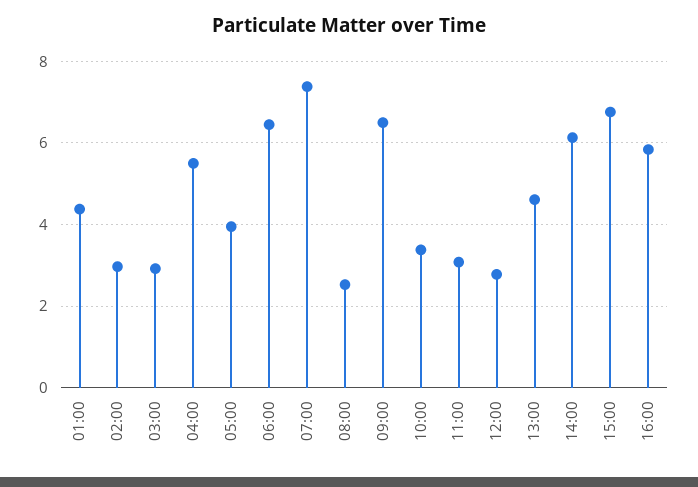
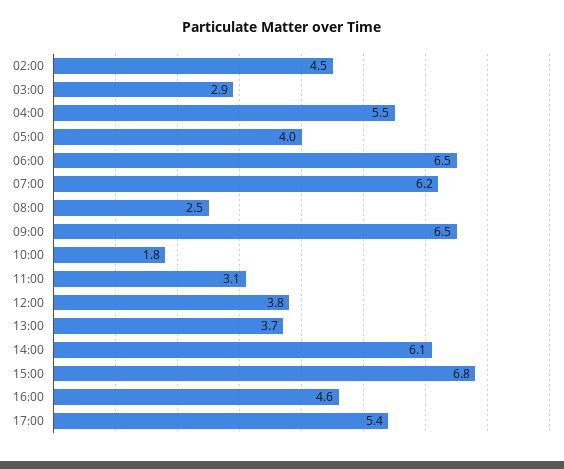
01:00: 4.4 -> none
02:00: 3 -> 4.5
07:00: 7.4 -> 6.2
10:00: 3.4 -> 1.8
12:00: 2.8 -> 3.8
13:00: 4.6 -> 3.7
16:00: 5.8 -> 4.6
17:00: none -> 5.4

